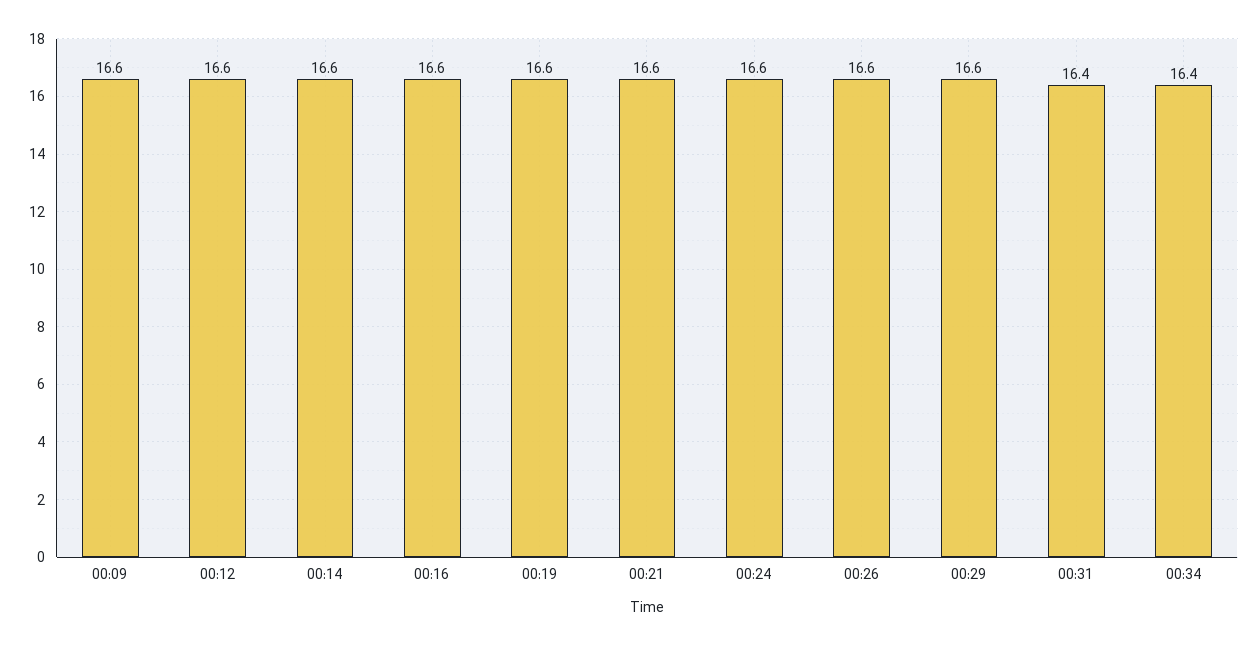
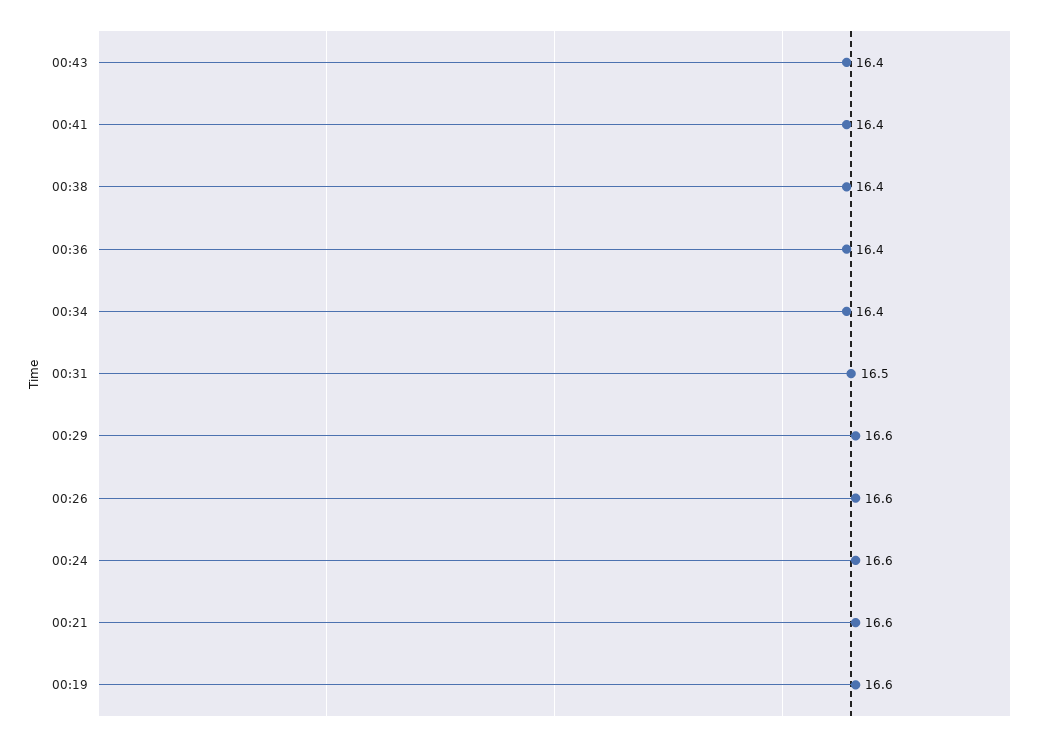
00:09: 16.6 -> none
00:12: 16.6 -> none
00:14: 16.6 -> none
00:16: 16.6 -> none
00:31: 16.4 -> 16.5
00:43: none -> 16.4
00:41: none -> 16.4
00:38: none -> 16.4
00:36: none -> 16.4

